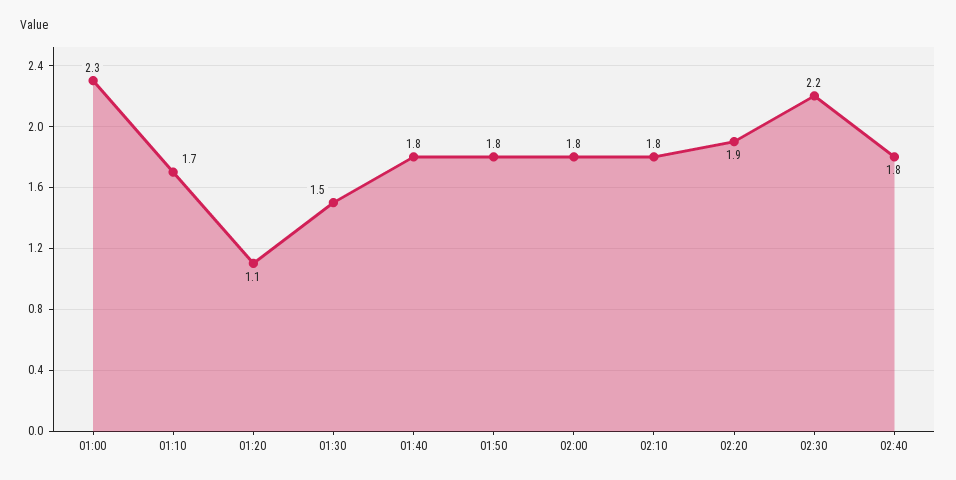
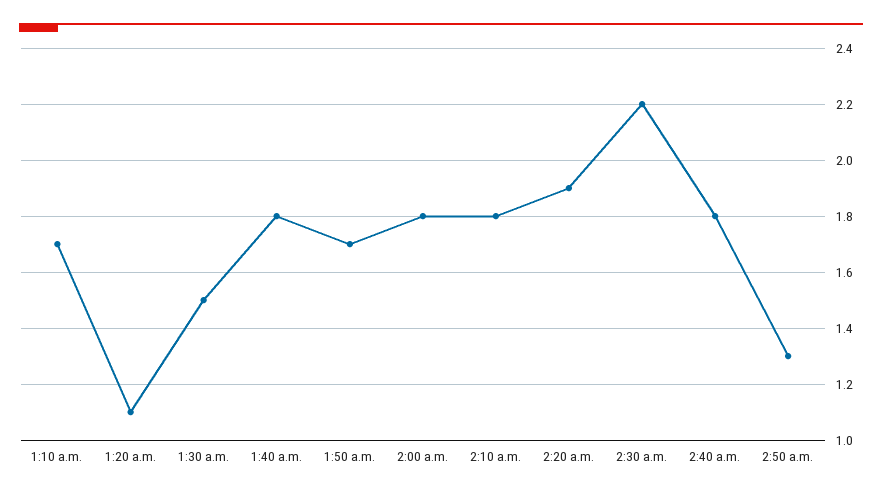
01:00: 2.3 -> none
01:50: 1.8 -> 1.7
2:50 a.m.: none -> 1.3

